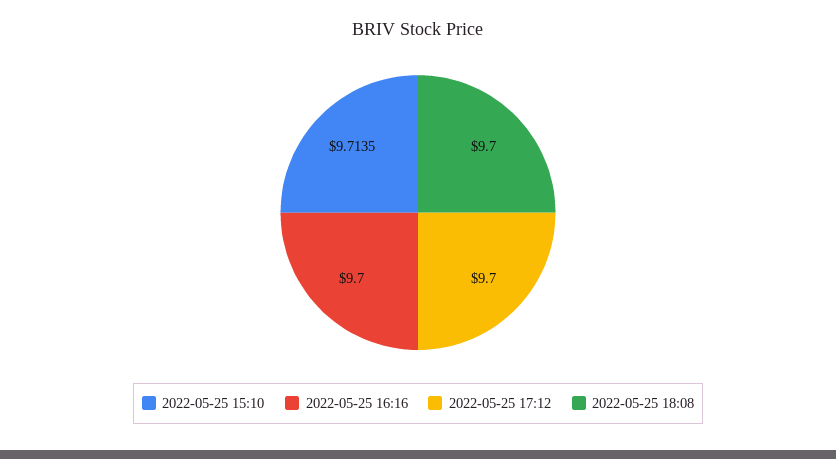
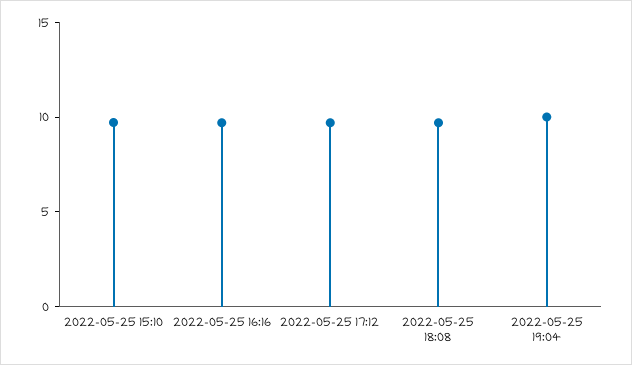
2022-05-25 19:04: none -> 10

